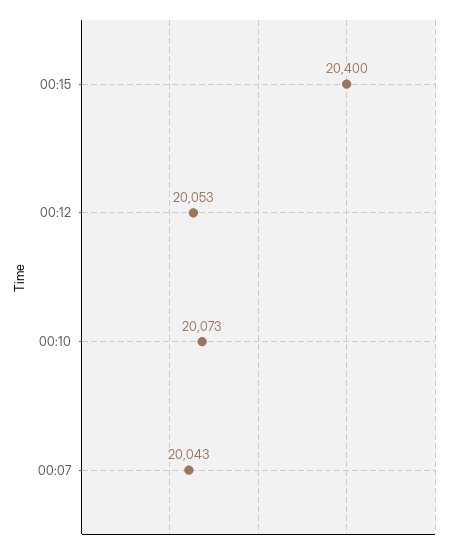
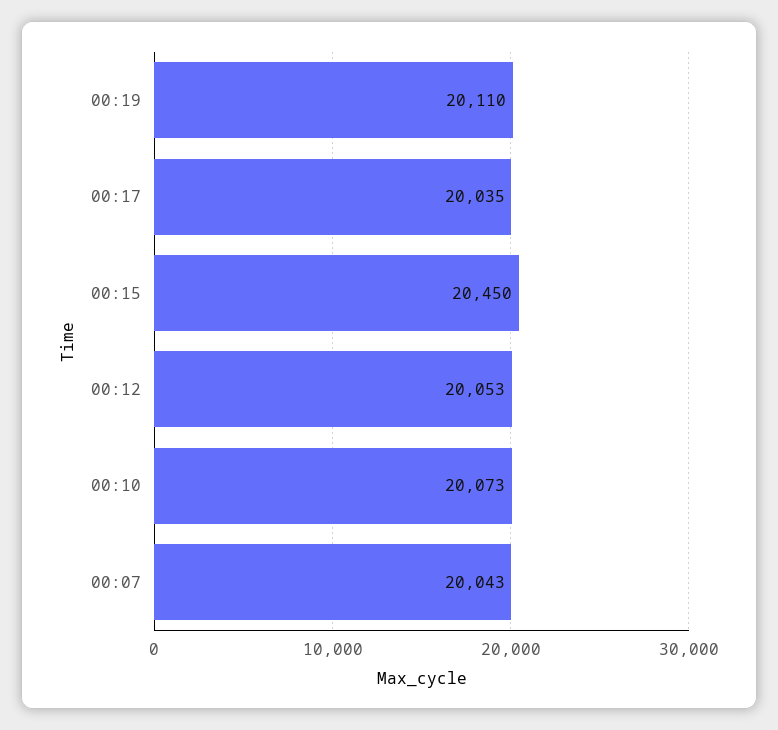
00:15: 20400 -> 20450
00:19: none -> 20110
00:17: none -> 20035

